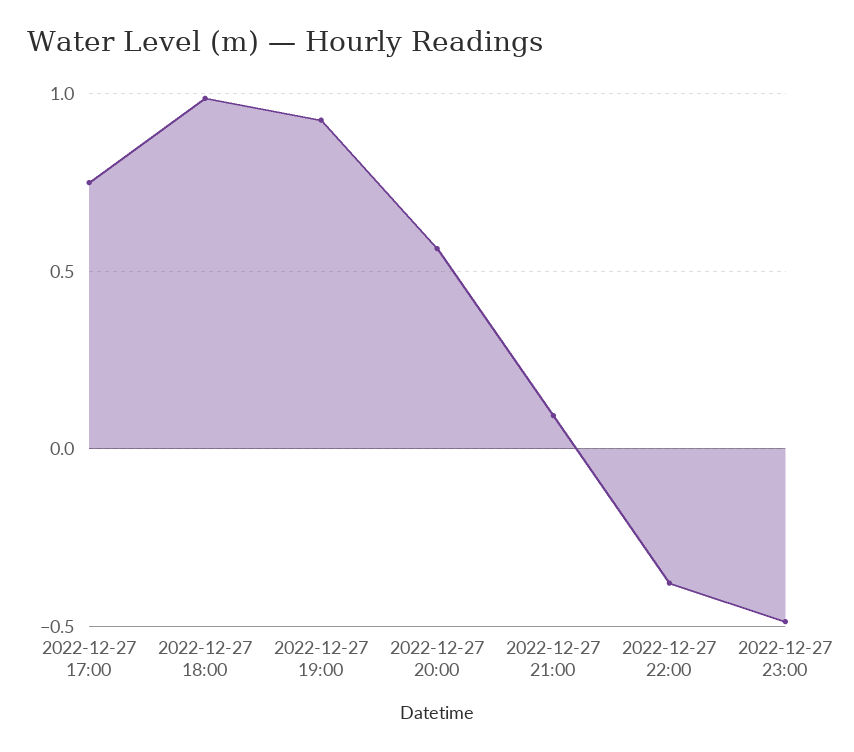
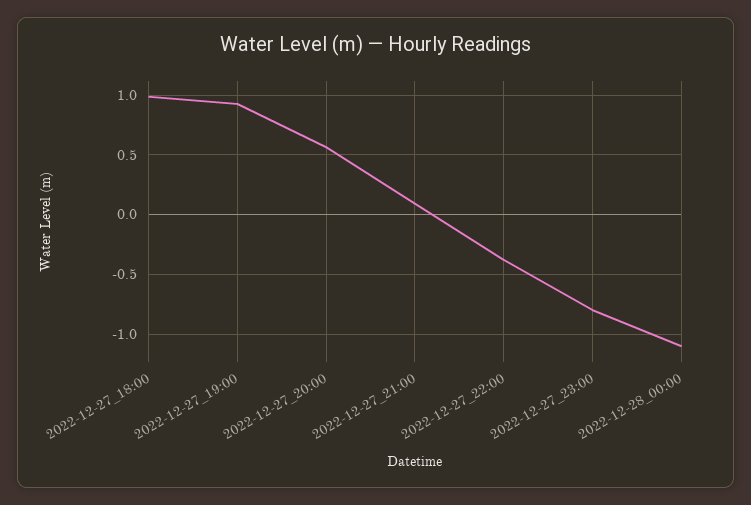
2022-12-27 17:00: 0.75 -> none
2022-12-27 23:00: -0.5 -> -0.8
2022-12-28_00:00: none -> -1.1

